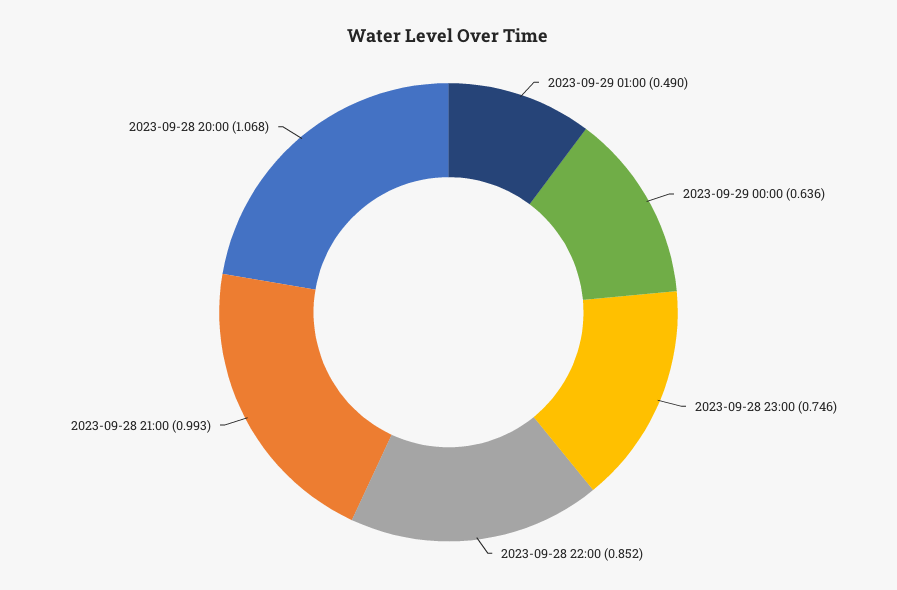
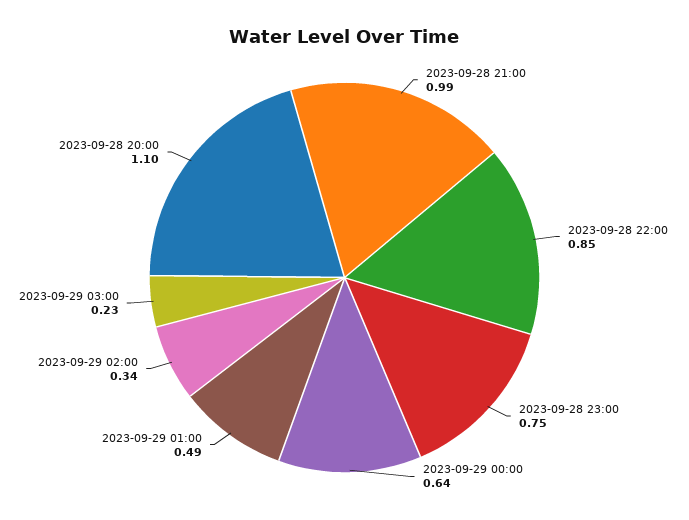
2023-09-28 20:00: 1.068 -> 1.1
2023-09-29 02:00: none -> 0.34
2023-09-29 03:00: none -> 0.23

